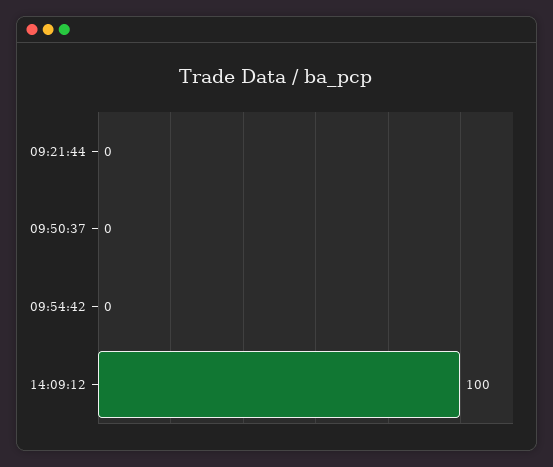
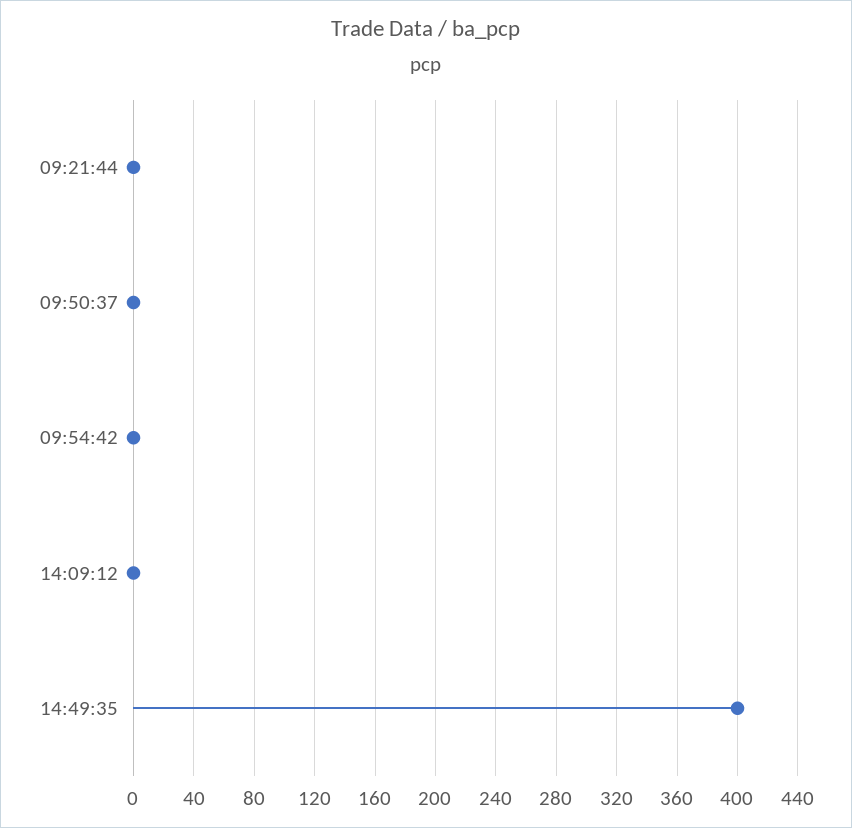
14:09:12: 100 -> 0
14:49:35: none -> 400

